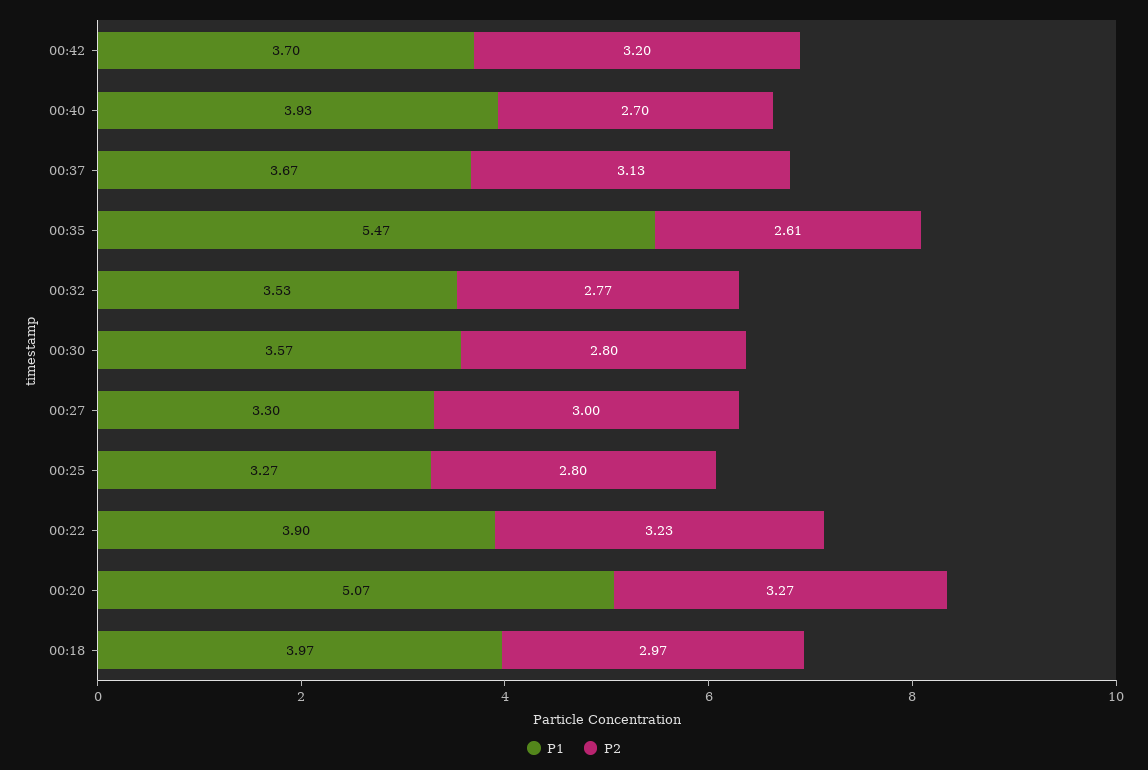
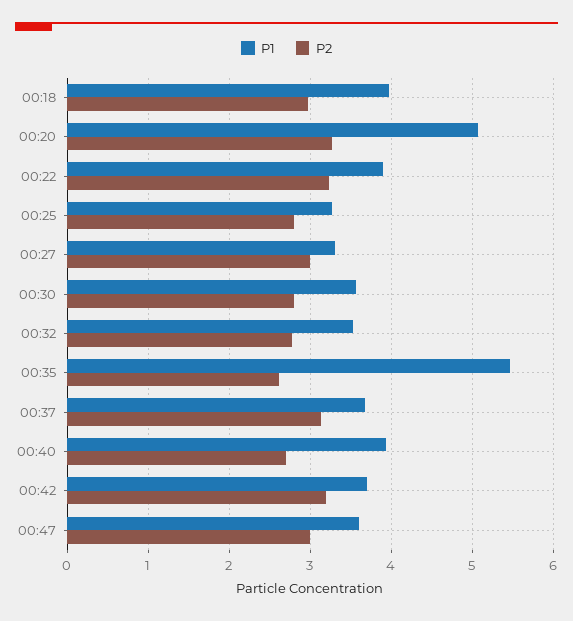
P1, 00:47: none -> 3.6
P2, 00:47: none -> 3

